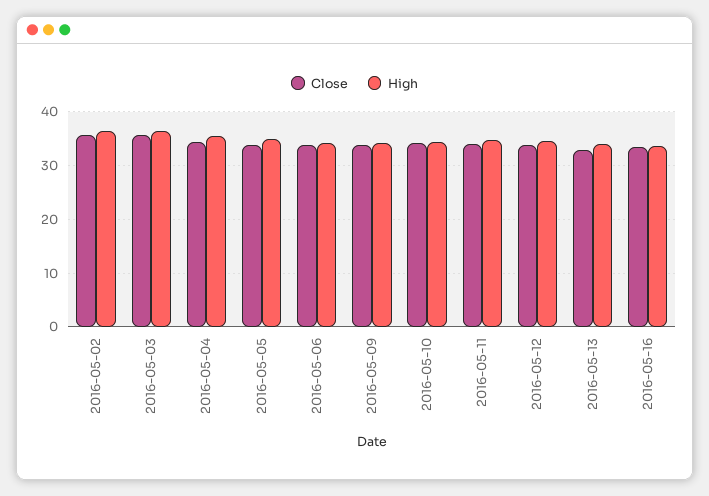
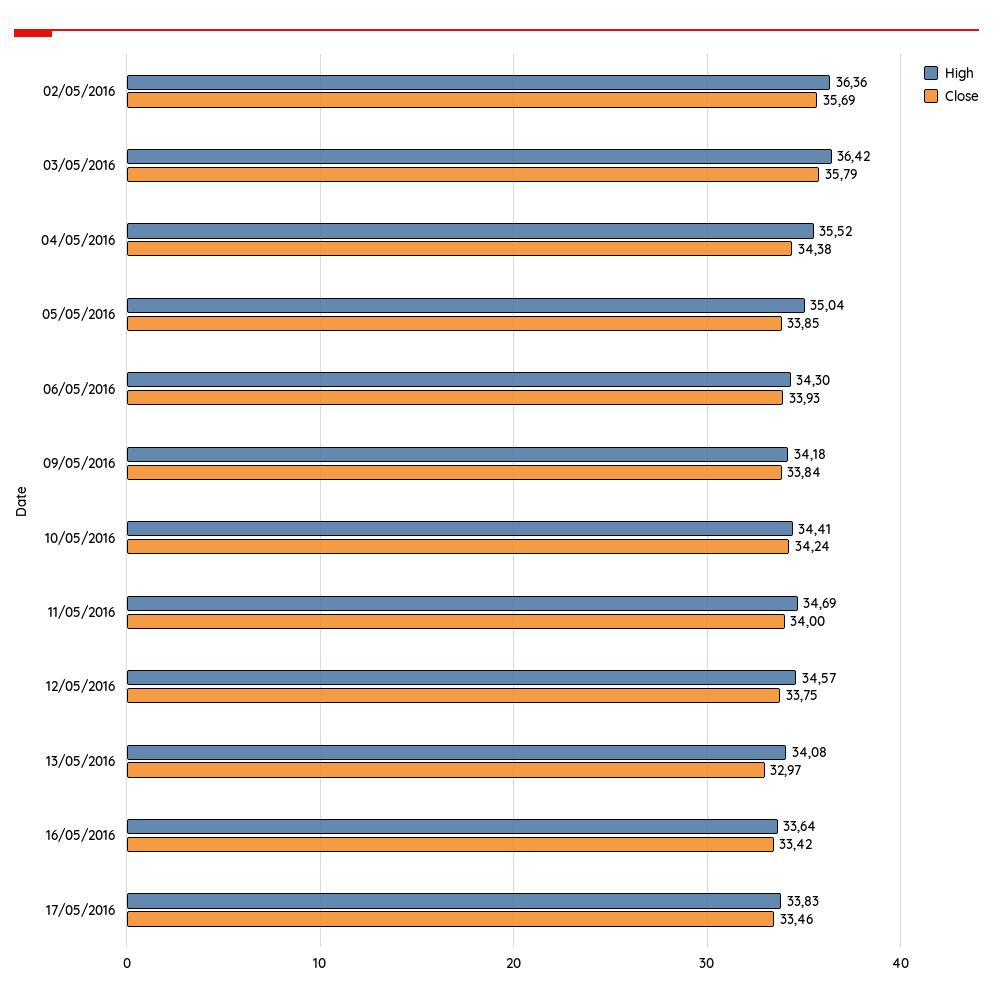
High, 17/05/2016: none -> 33.83
Close, 17/05/2016: none -> 33.46

